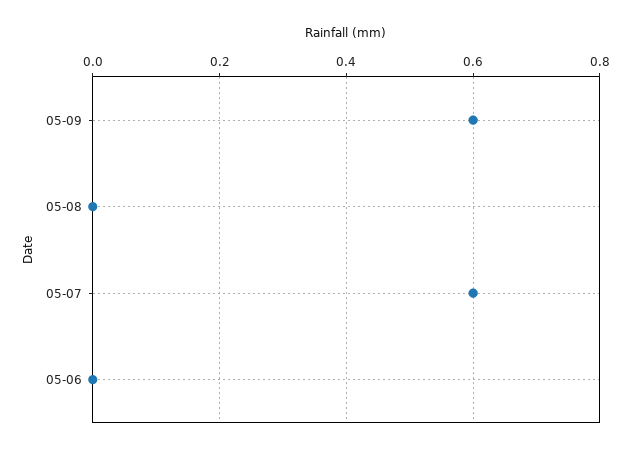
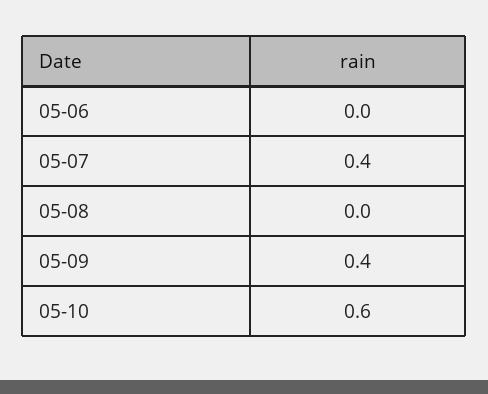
05-09: 0.6 -> 0.4
05-07: 0.6 -> 0.4
05-10: none -> 0.6

